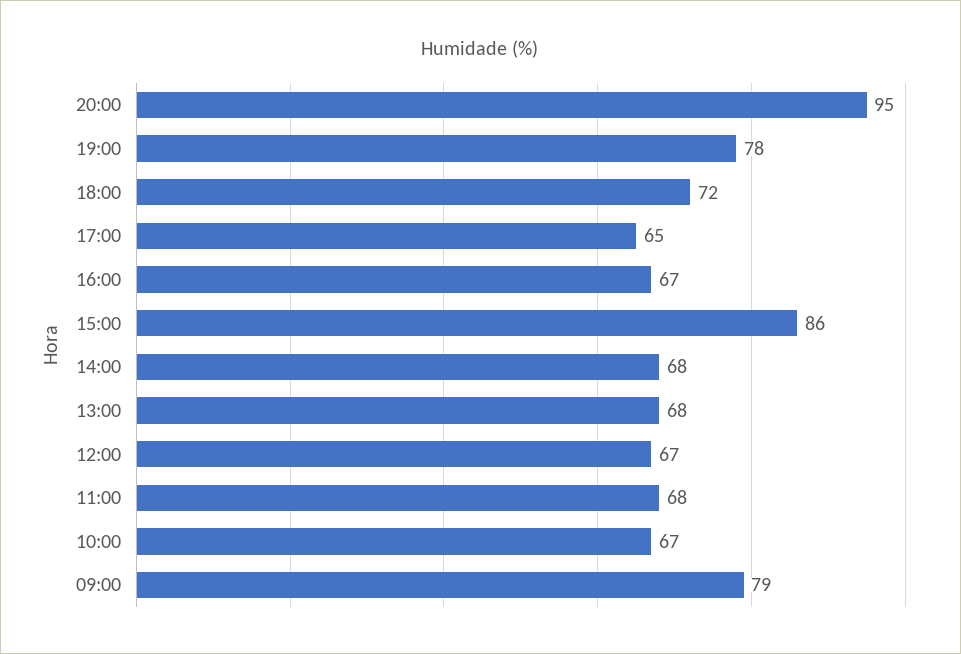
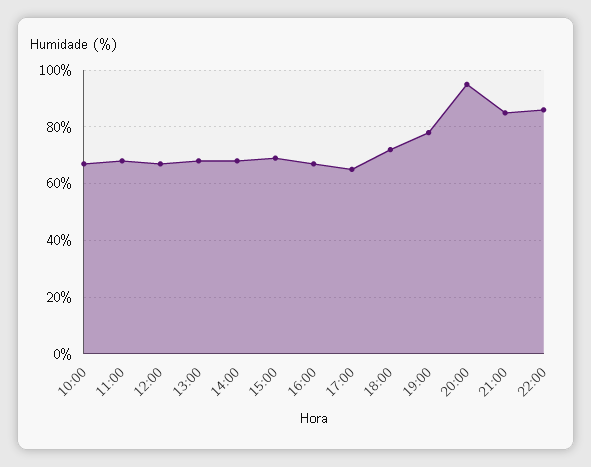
15:00: 86 -> 70
09:00: 79 -> none
21:00: none -> 85
22:00: none -> 85

